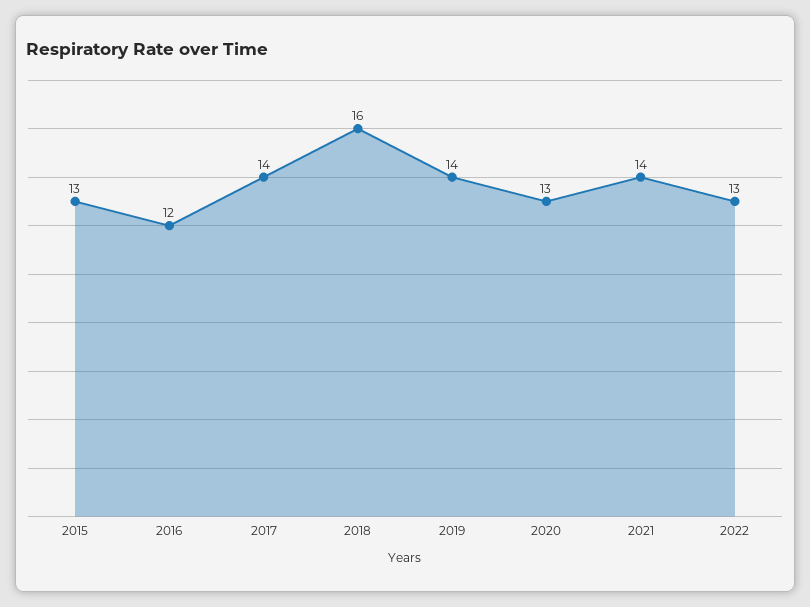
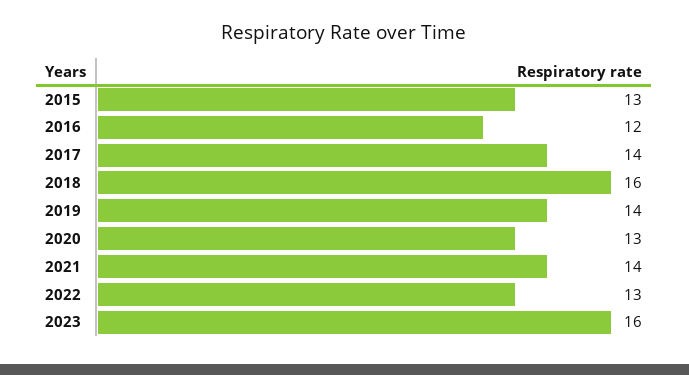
2023: none -> 16

